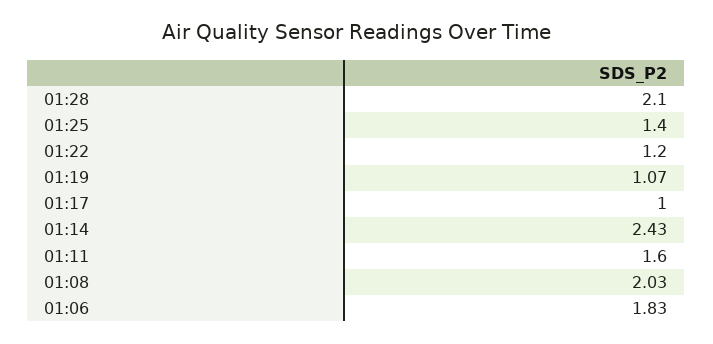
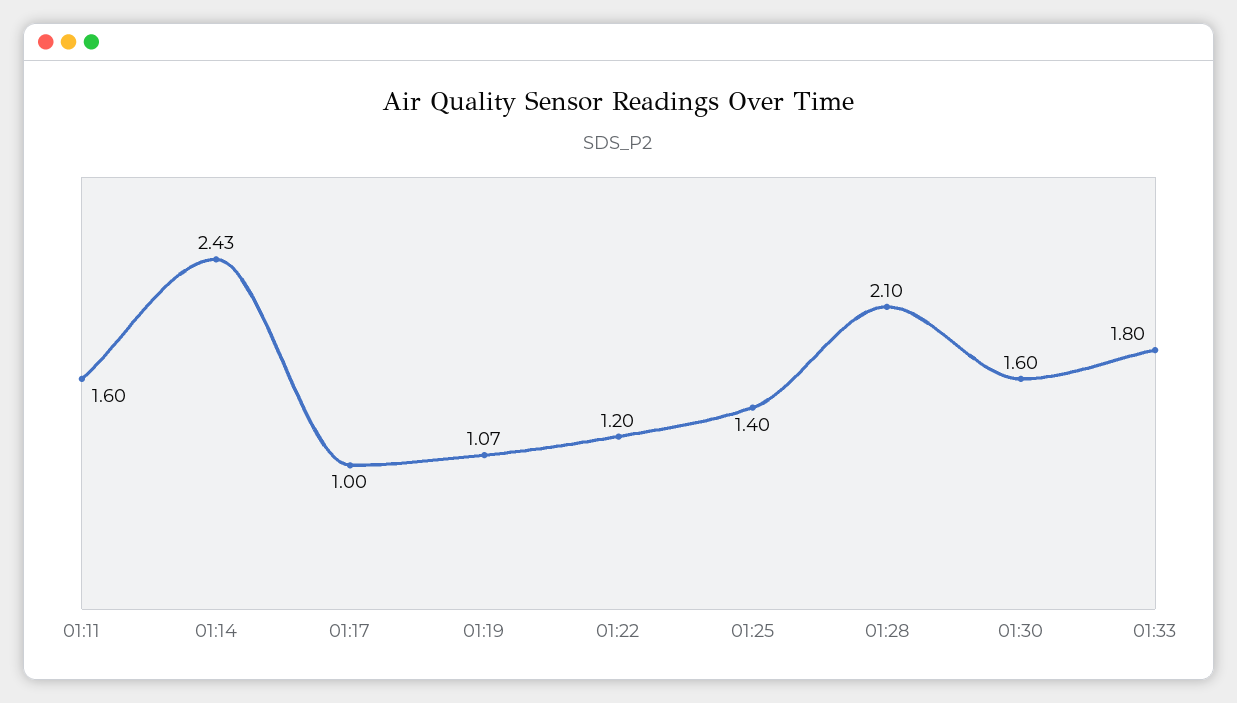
01:08: 2.03 -> none
01:06: 1.83 -> none
01:30: none -> 1.6
01:33: none -> 1.8

